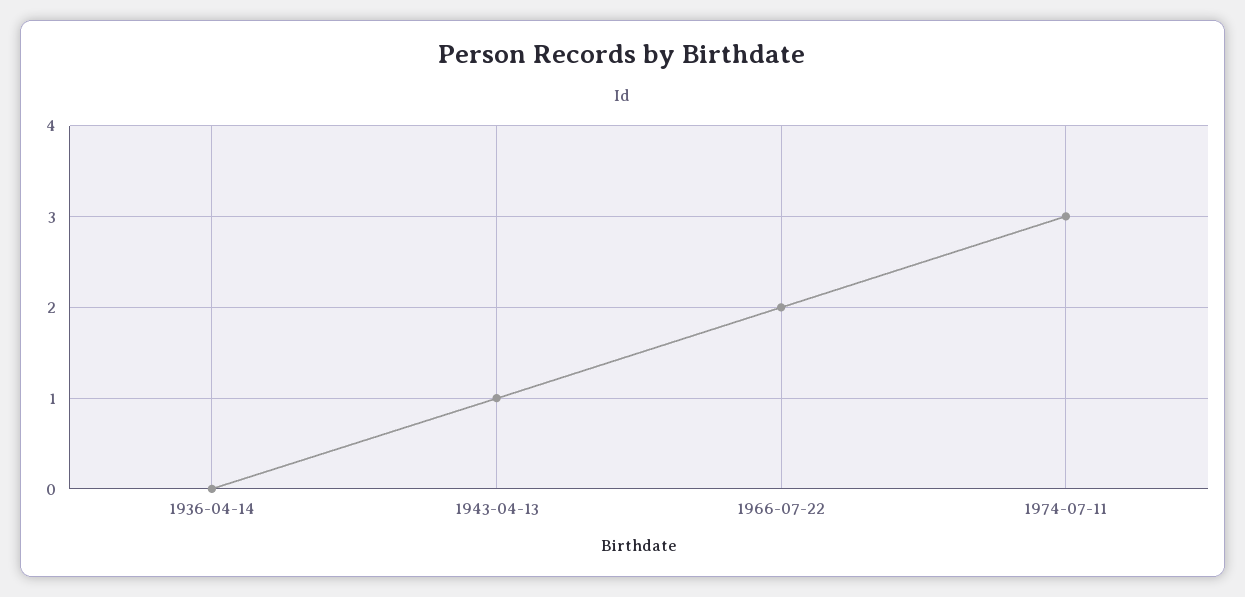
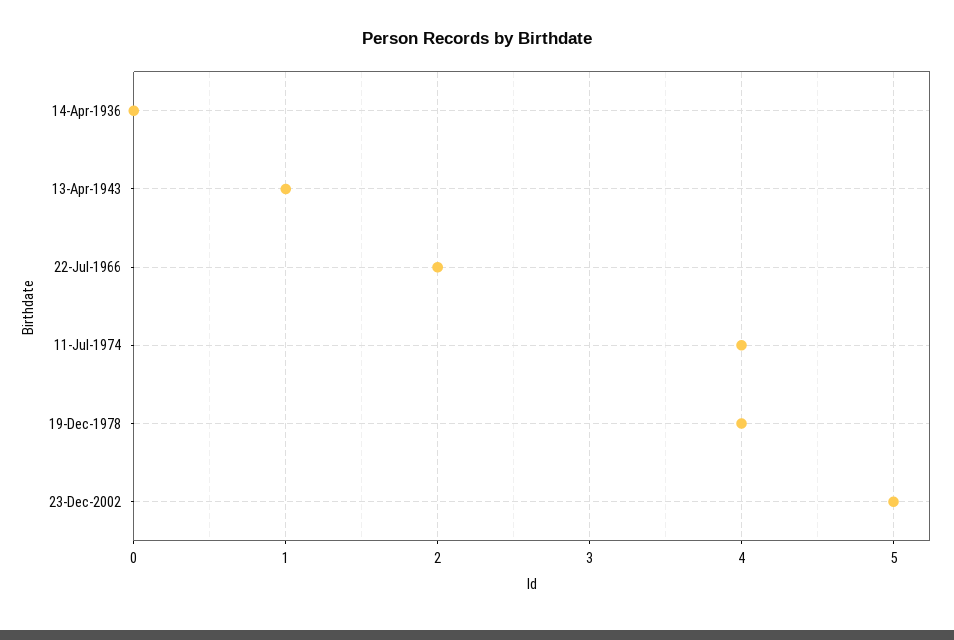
1974-07-11: 3 -> 4
19-Dec-1978: none -> 4
23-Dec-2002: none -> 5

